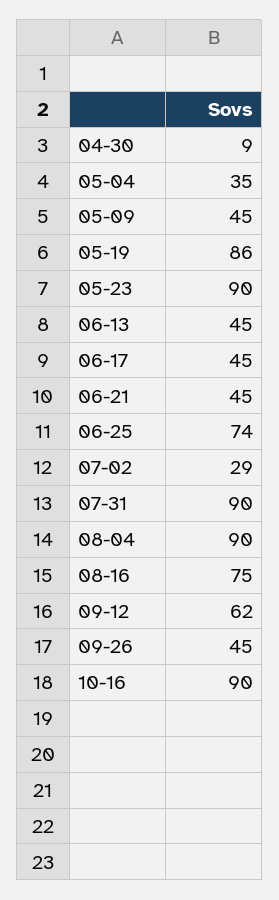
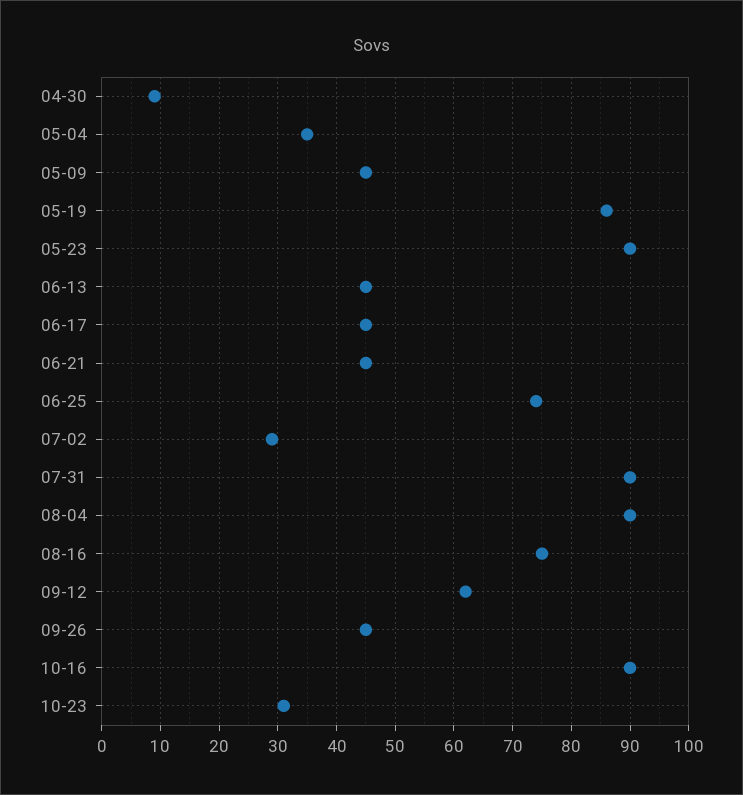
10-23: none -> 30

